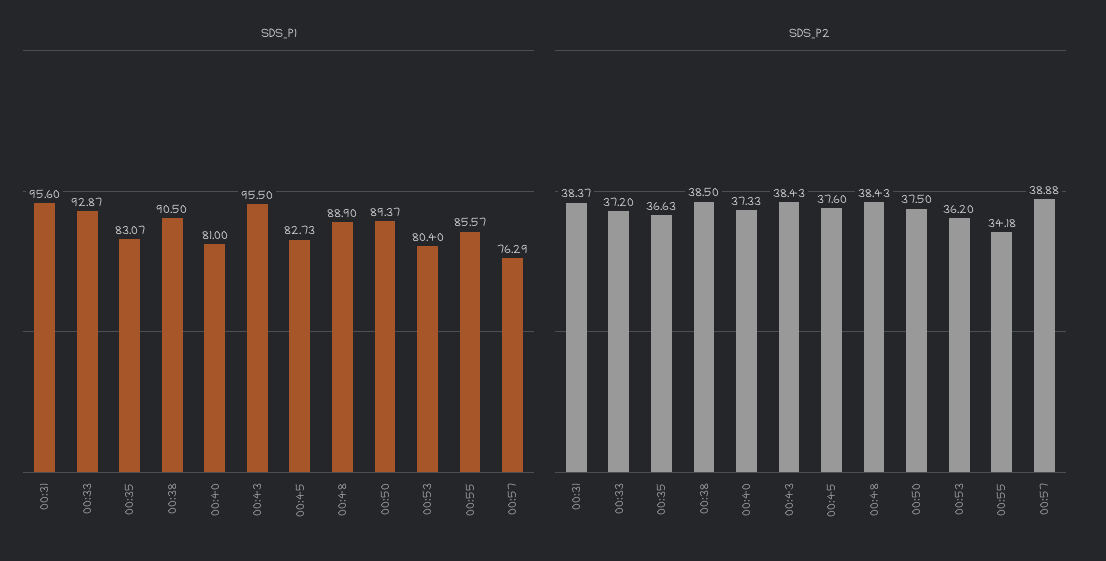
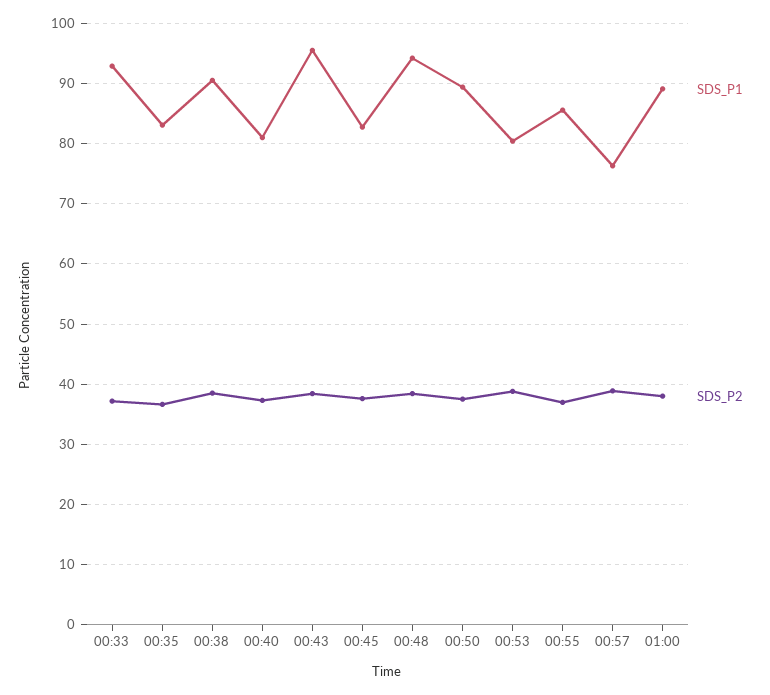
SDS_P1, 00:31: 95.6 -> none
SDS_P1, 00:48: 88.9 -> 94
SDS_P2, 00:31: 38.37 -> none
SDS_P2, 00:53: 36.2 -> 39
SDS_P2, 00:55: 34.18 -> 37
SDS_P1, 01:00: none -> 89
SDS_P2, 01:00: none -> 38

